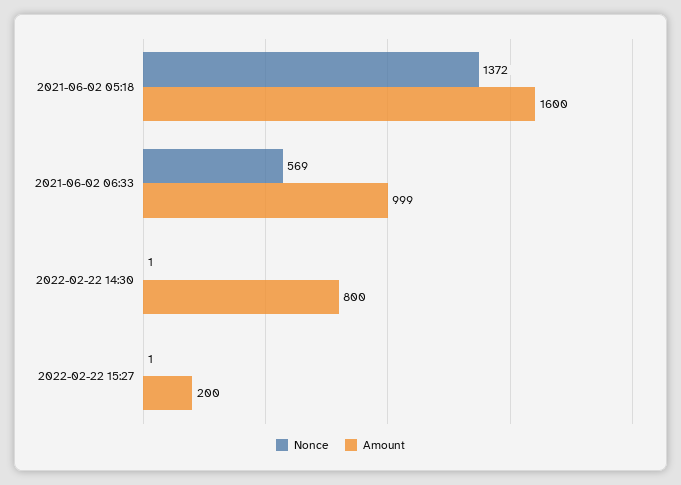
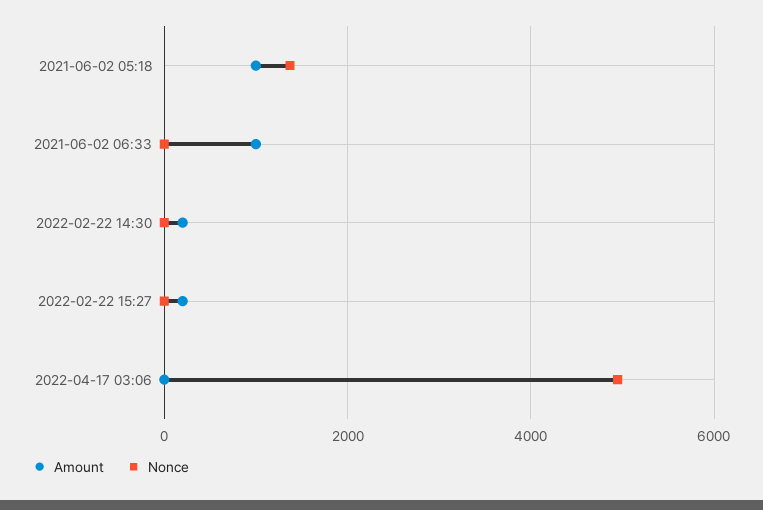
Amount, 2021-06-02 05:18: 1600 -> 1000
Nonce, 2021-06-02 06:33: 569 -> 0
Amount, 2022-02-22 14:30: 800 -> 200
Amount, 2022-04-17 03:06: none -> 0
Nonce, 2022-04-17 03:06: none -> 5000

